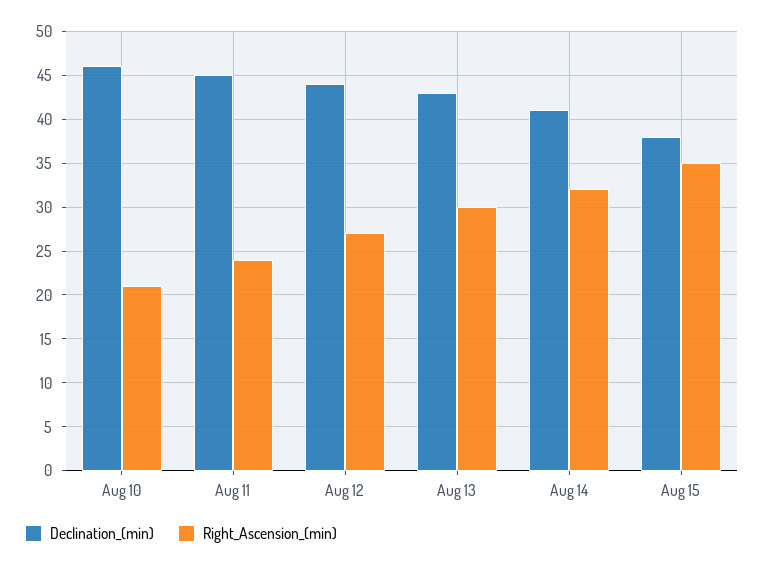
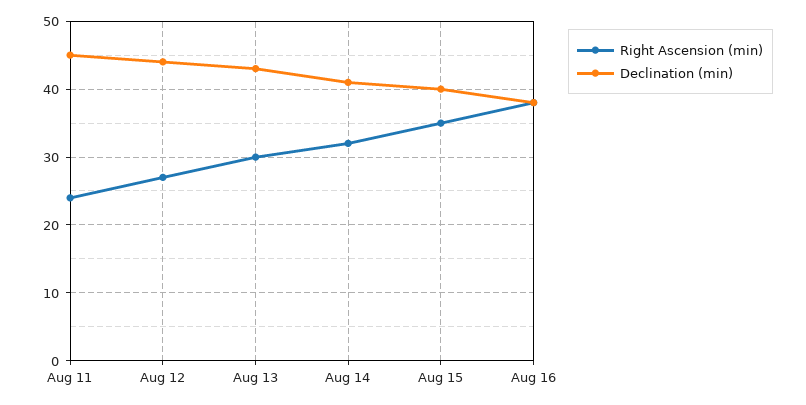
Declination_(min), Aug 10: 46 -> none
Right_Ascension_(min), Aug 10: 21 -> none
Declination_(min), Aug 15: 38 -> 40
Right_Ascension_(min), Aug 16: none -> 38
Declination_(min), Aug 16: none -> 38

